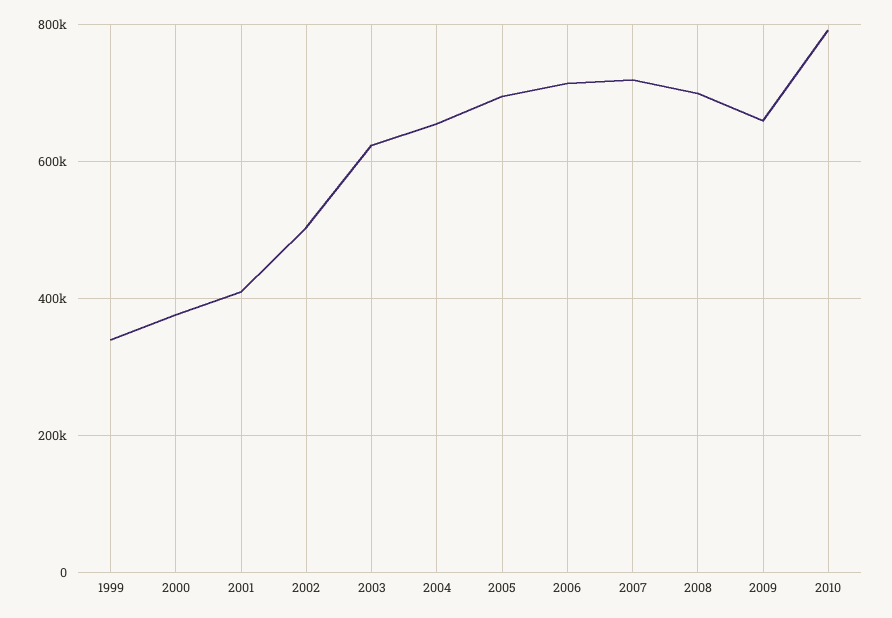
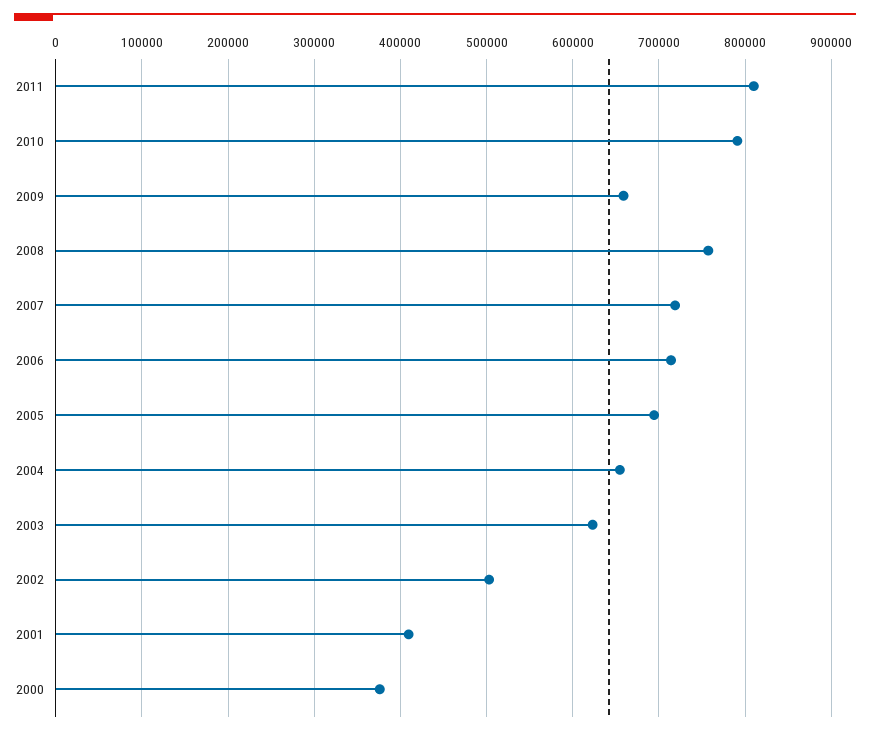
1999: 340000 -> none
2008: 700000 -> 760000
2011: none -> 810000

